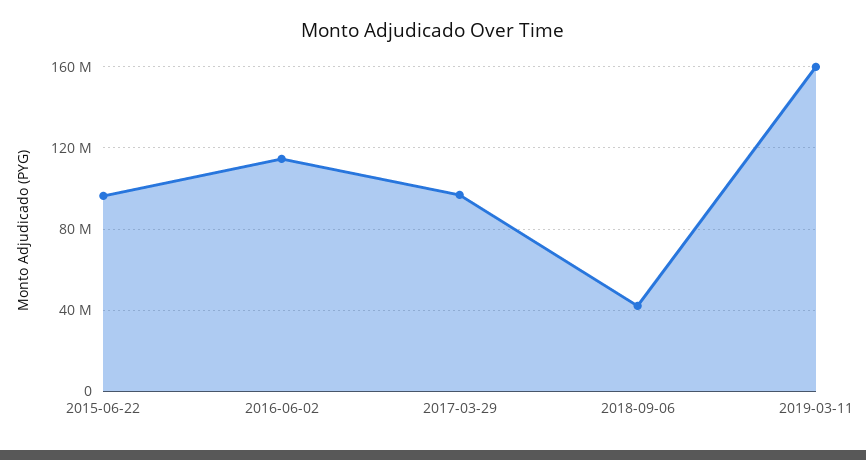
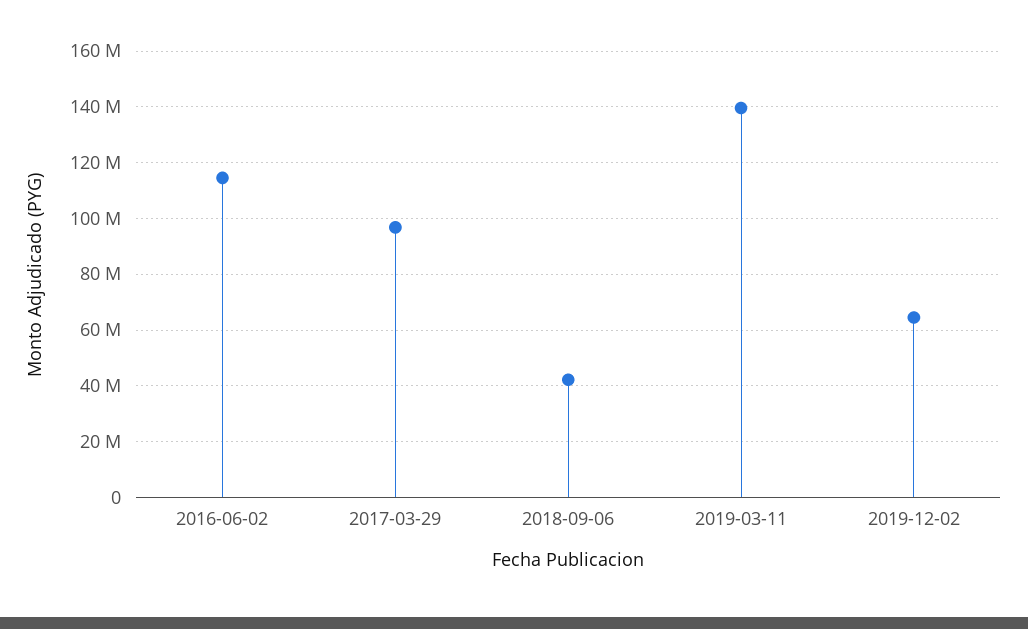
2015-06-22: 95000000 -> none
2019-03-11: 160000000 -> 140000000
2019-12-02: none -> 65000000

